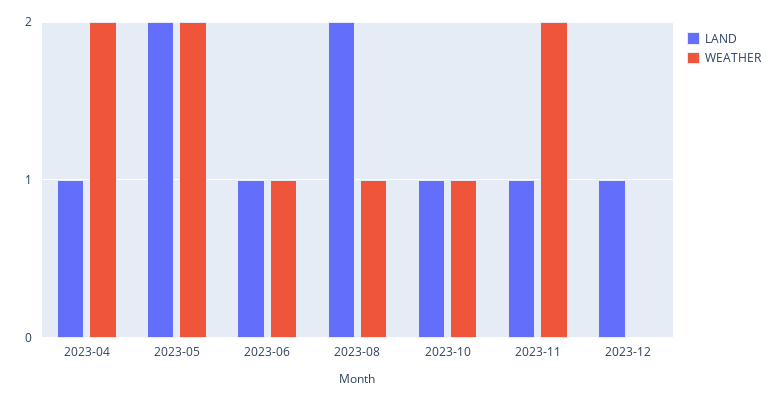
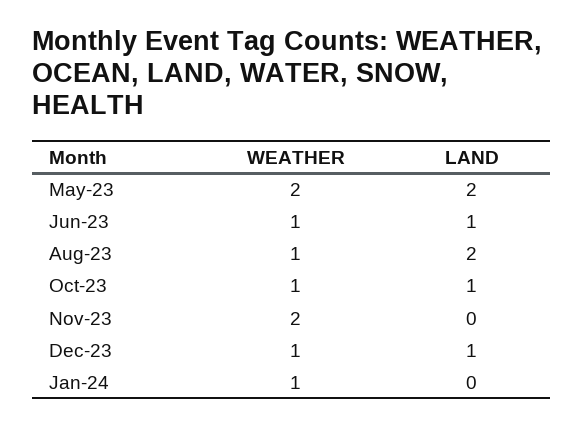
LAND, 2023-04: 1 -> none
WEATHER, 2023-04: 2 -> none
LAND, 2023-11: 1 -> 0
WEATHER, 2023-12: 0 -> 1
WEATHER, Jan-24: none -> 1
LAND, Jan-24: none -> 0

